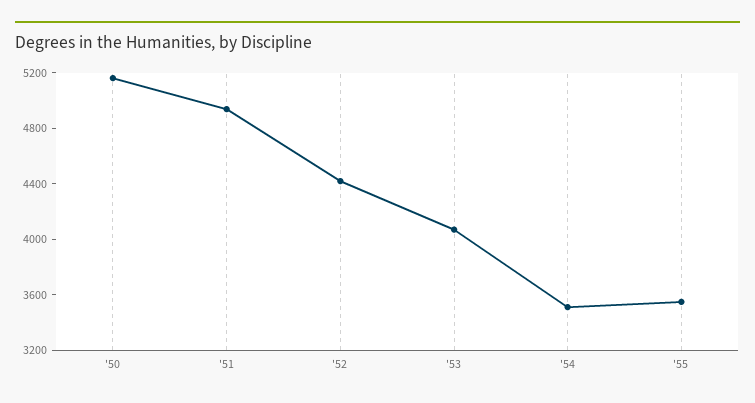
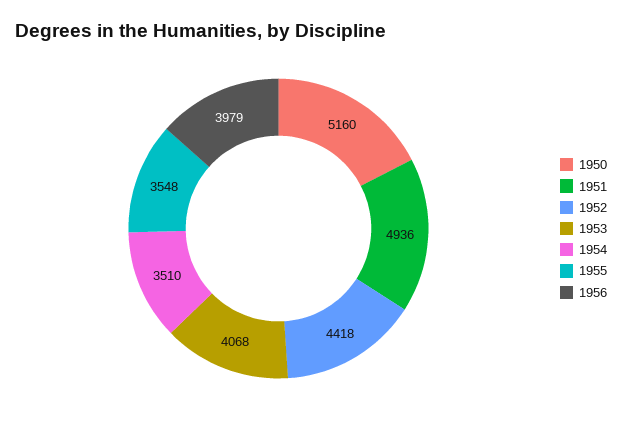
1956: none -> 3979

